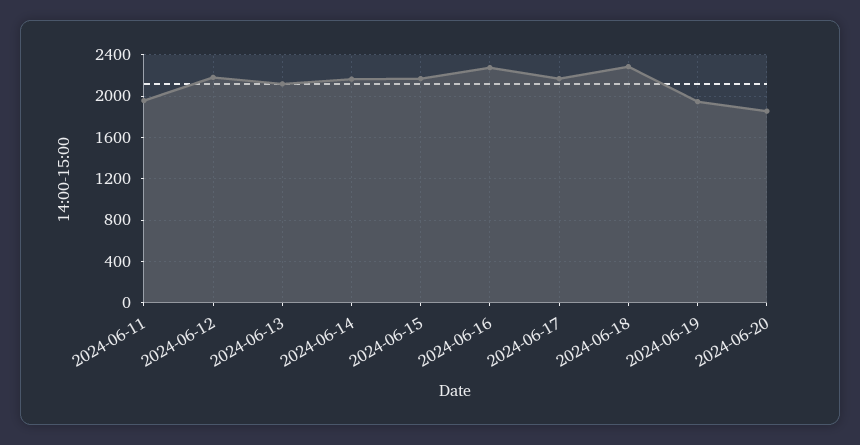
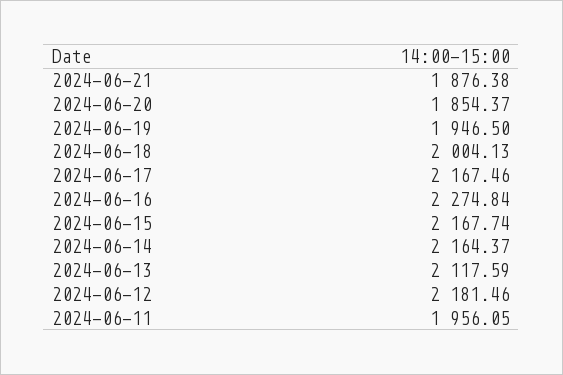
2024-06-18: 2300 -> 2004.13
2024-06-21: none -> 1876.38

